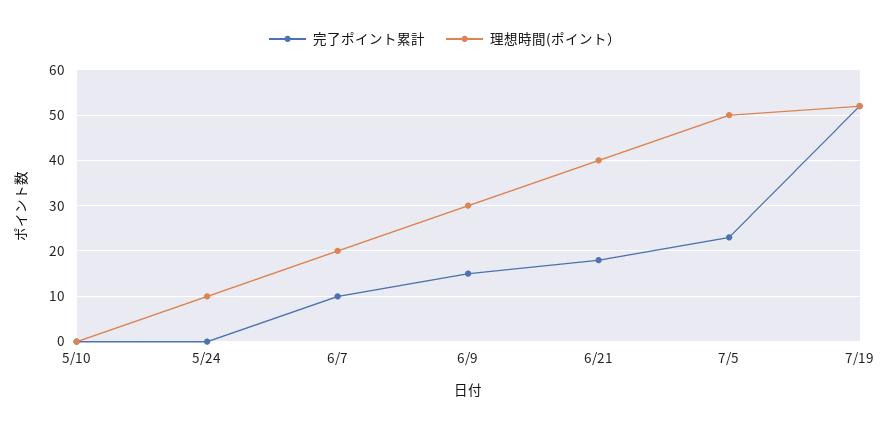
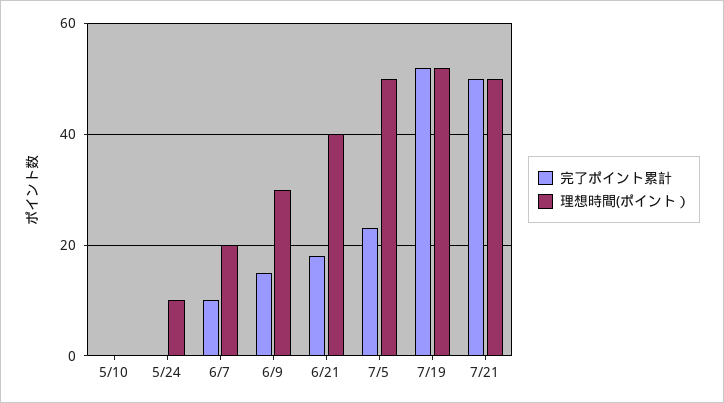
完了ポイント累計, 7/21: none -> 50
理想時間(ポイント）, 7/21: none -> 50

